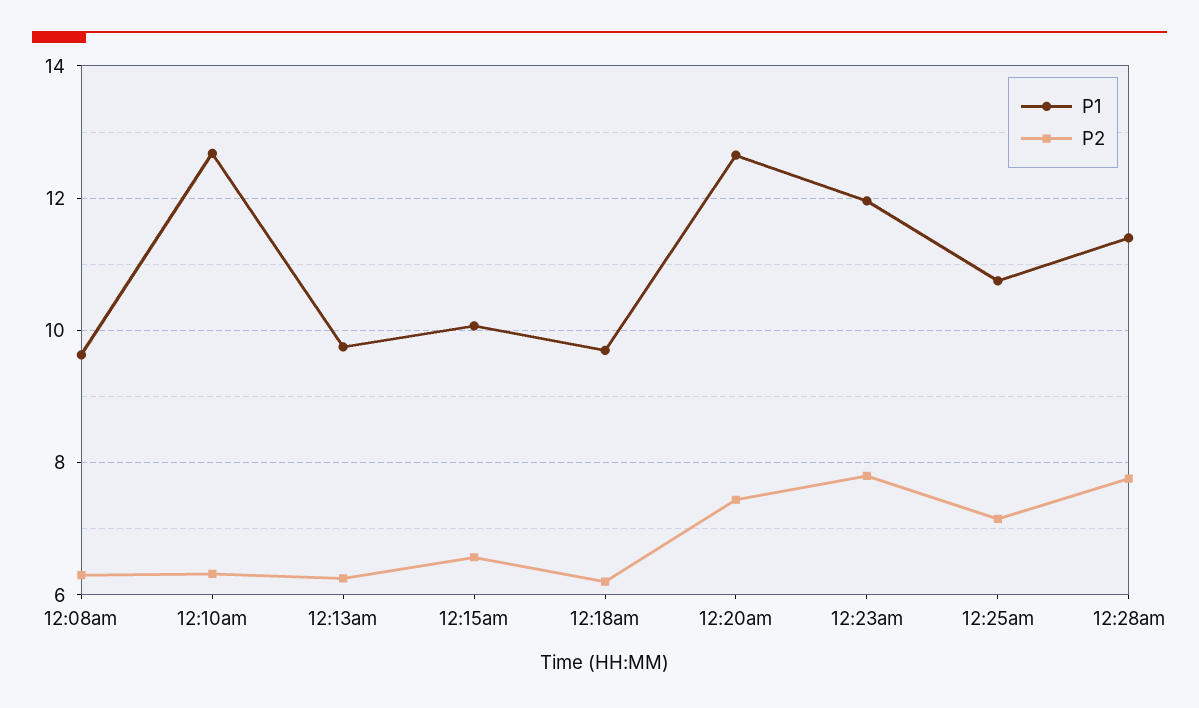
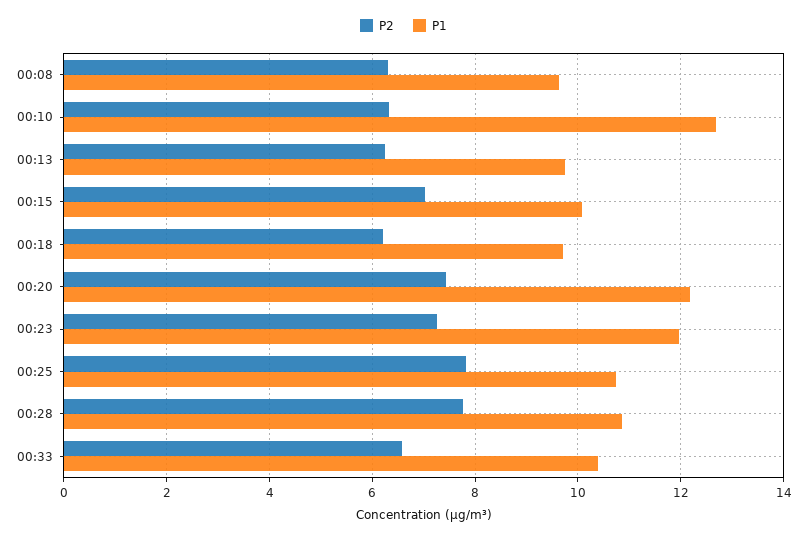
P2, 12:15am: 6.6 -> 7
P1, 12:20am: 12.6 -> 12.2
P2, 12:23am: 7.8 -> 7.2
P2, 12:25am: 7.2 -> 7.8
P1, 12:28am: 11.4 -> 10.8
P2, 00:33: none -> 6.6
P1, 00:33: none -> 10.4

